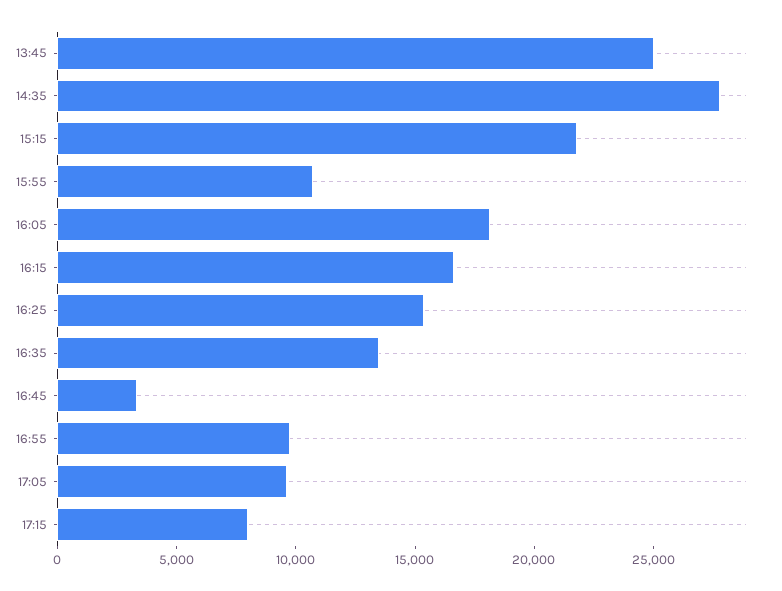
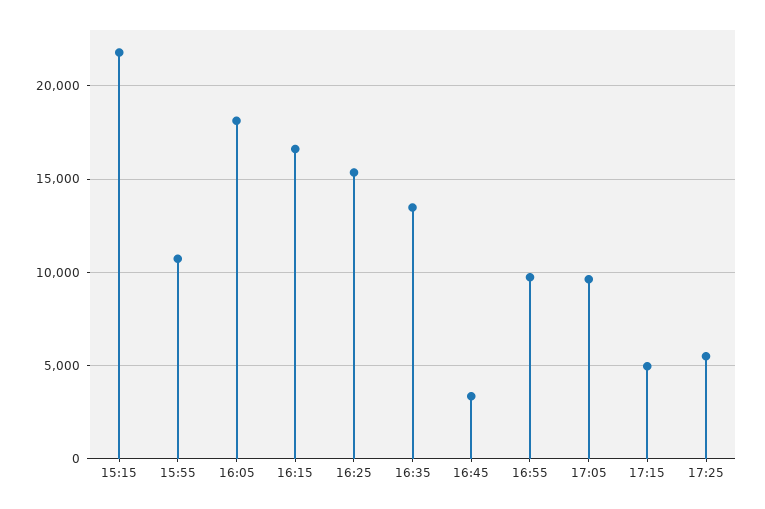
13:45: 25000 -> none
14:35: 28000 -> none
17:15: 8000 -> 5000
17:25: none -> 5500

